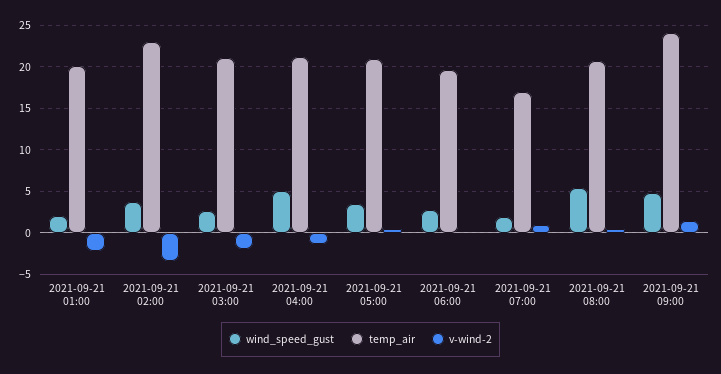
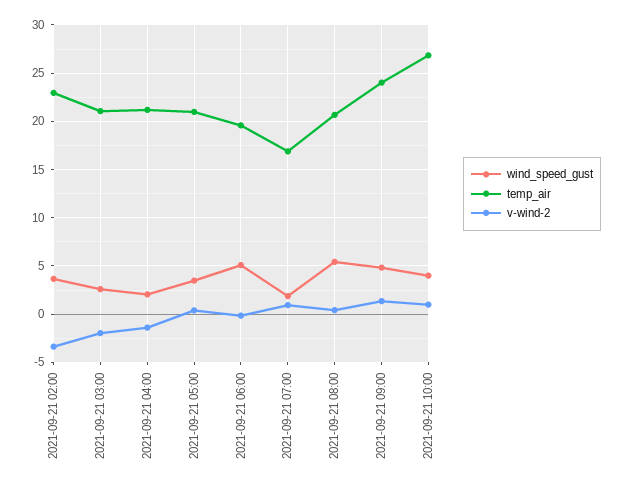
wind_speed_gust, 2021-09-21 01:00: 2 -> none
temp_air, 2021-09-21 01:00: 20 -> none
v-wind-2, 2021-09-21 01:00: -2 -> none
wind_speed_gust, 2021-09-21 04:00: 5 -> 2
wind_speed_gust, 2021-09-21 06:00: 3 -> 5
wind_speed_gust, 2021-09-21 10:00: none -> 4
temp_air, 2021-09-21 10:00: none -> 27
v-wind-2, 2021-09-21 10:00: none -> 1

